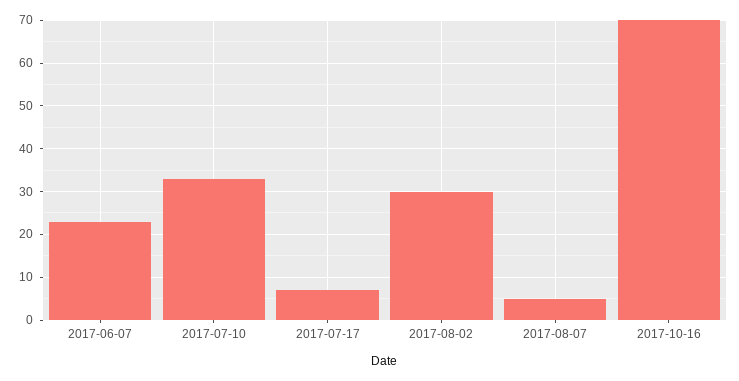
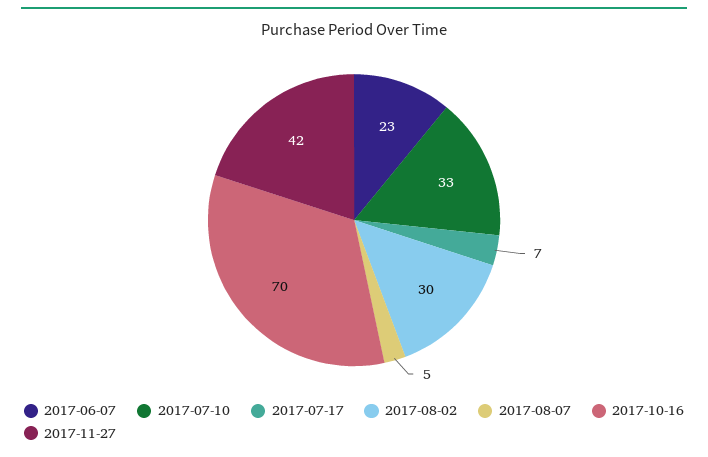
2017-11-27: none -> 42

